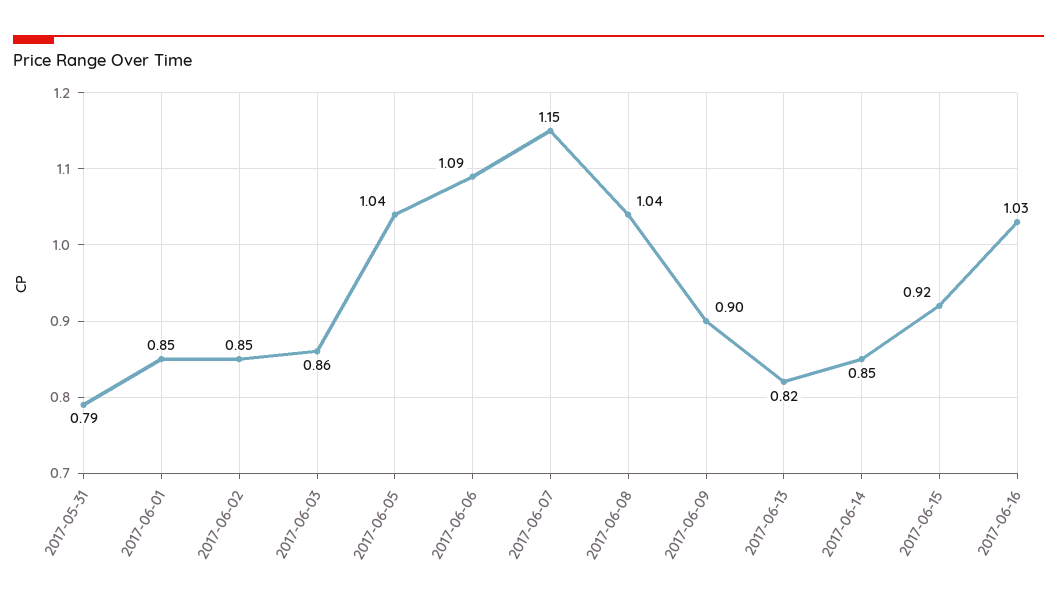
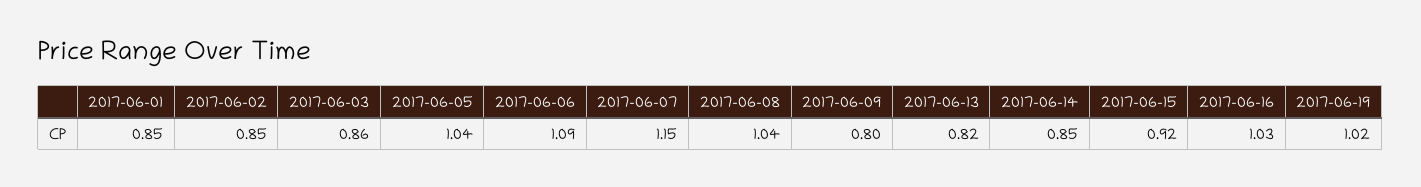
2017-05-31: 0.79 -> none
2017-06-09: 0.9 -> 0.8
2017-06-19: none -> 1.02

